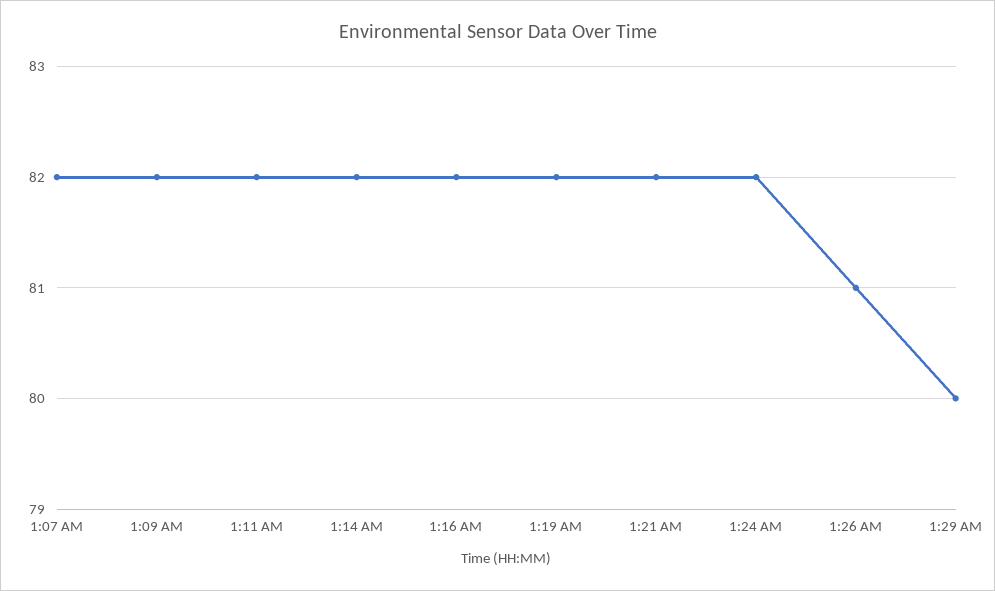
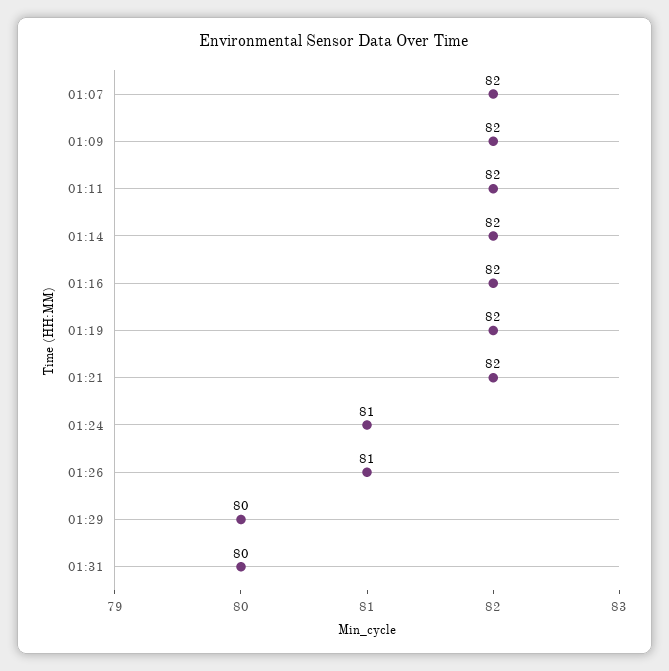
1:24 AM: 82 -> 81
01:31: none -> 80

